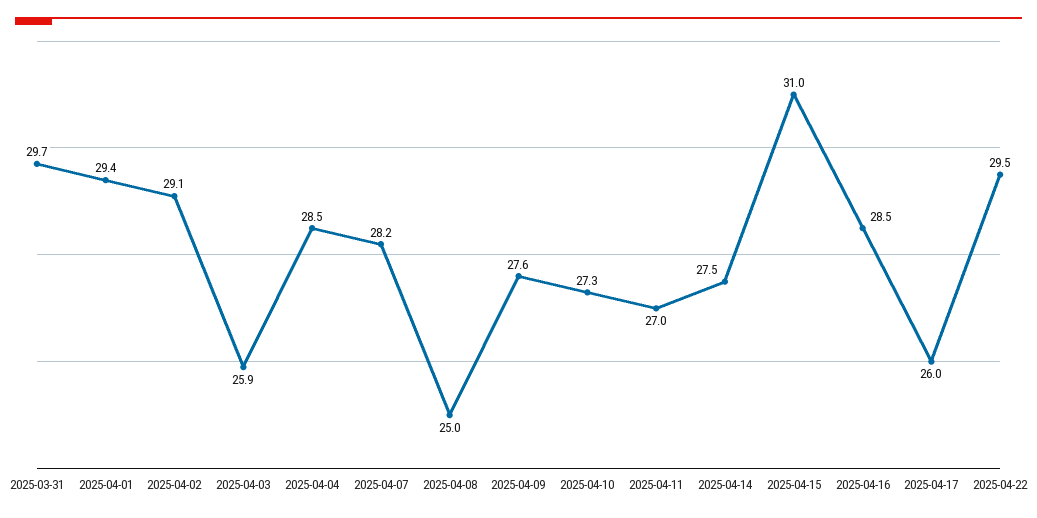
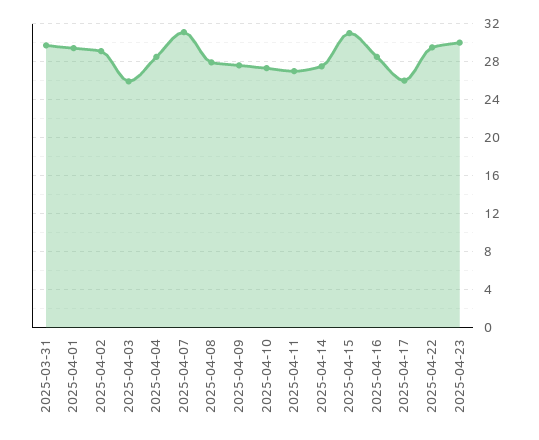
2025-04-07: 28.2 -> 31
2025-04-08: 25 -> 28
2025-04-23: none -> 30

